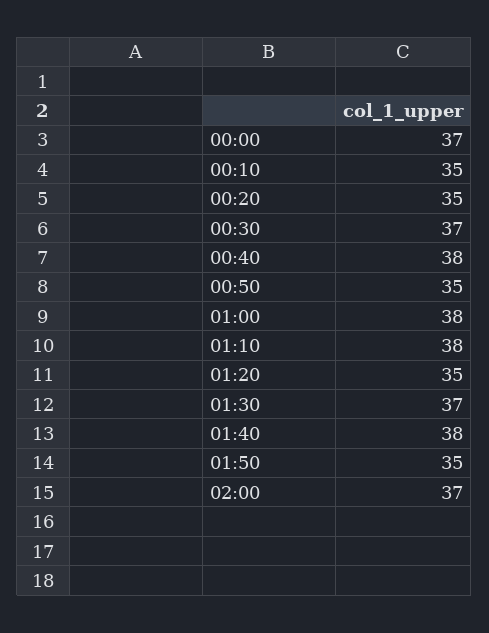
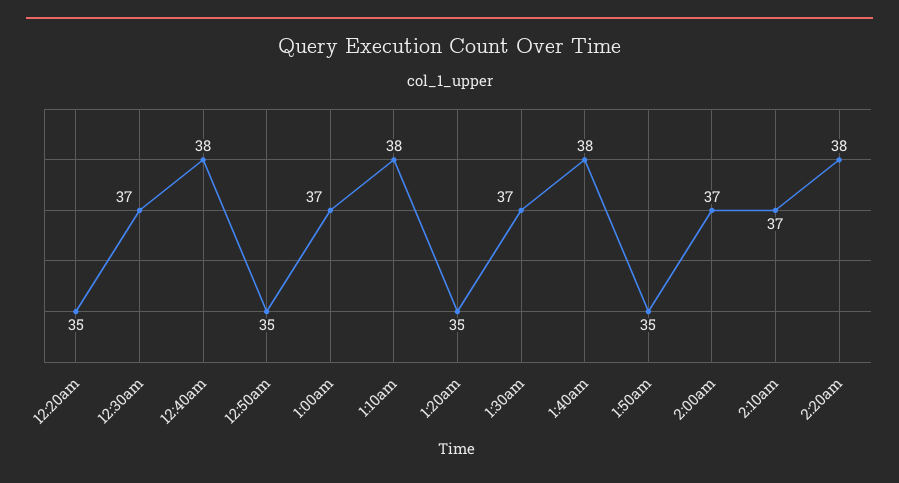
00:00: 37 -> none
00:10: 35 -> none
01:00: 38 -> 37
2:10am: none -> 37
2:20am: none -> 38

